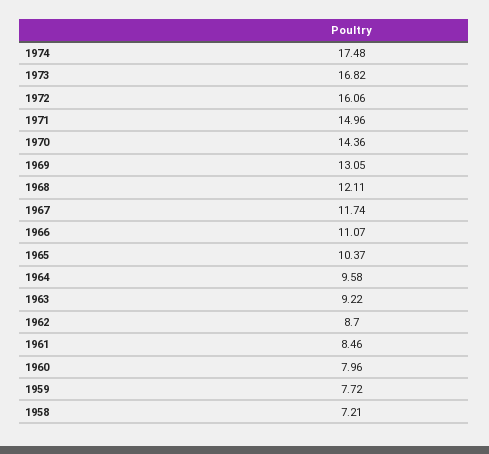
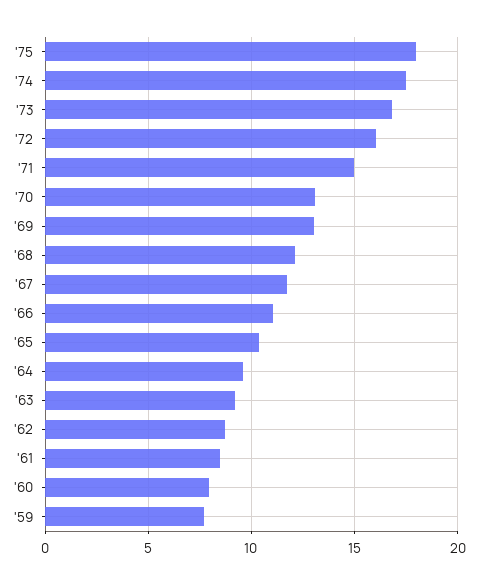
1970: 14.36 -> 13
1958: 7.21 -> none
'75: none -> 18

